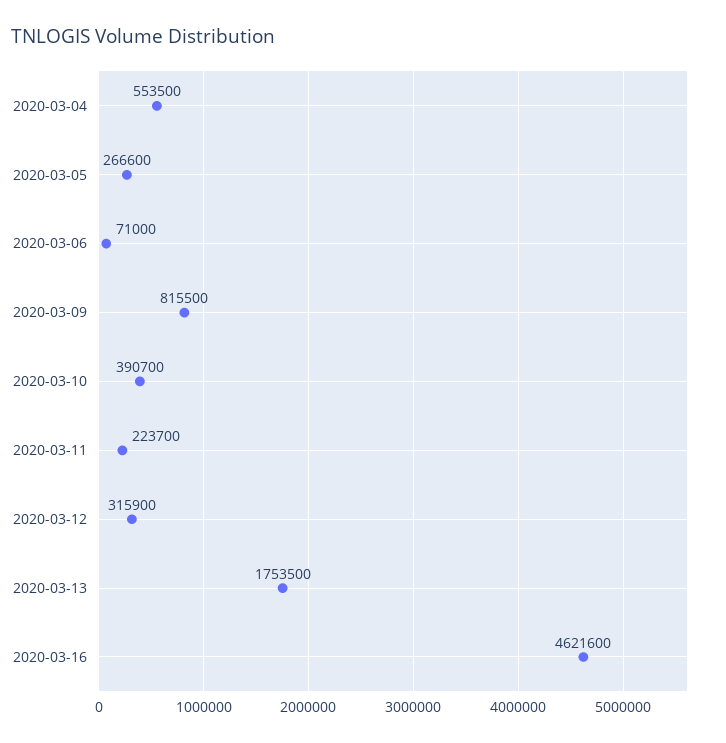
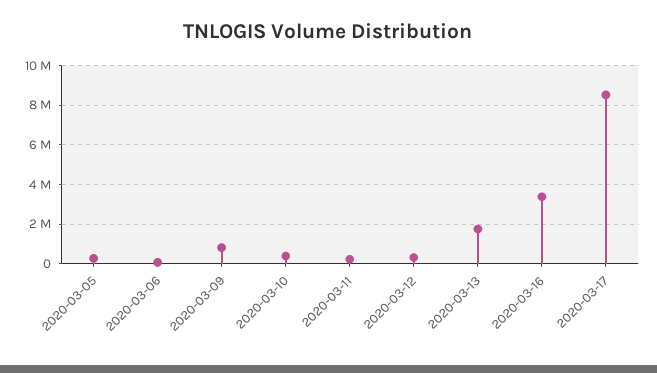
2020-03-04: 553500 -> none
2020-03-16: 4621600 -> 3500000
2020-03-17: none -> 8500000

